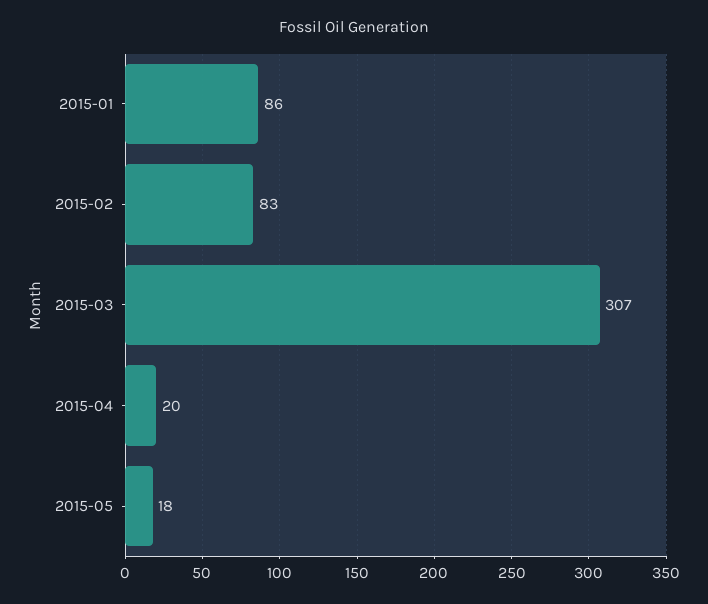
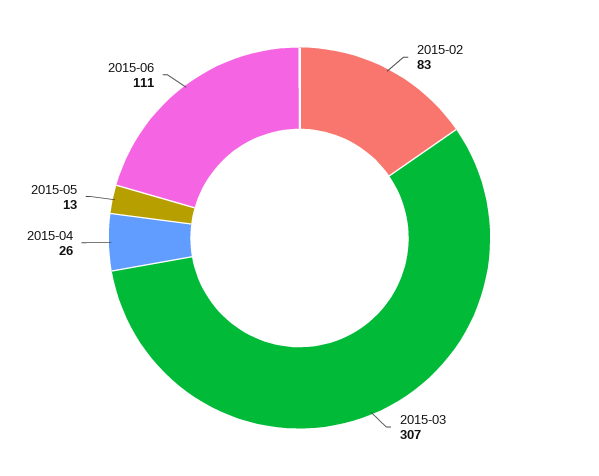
2015-01: 86 -> none
2015-04: 20 -> 26
2015-05: 18 -> 13
2015-06: none -> 111

